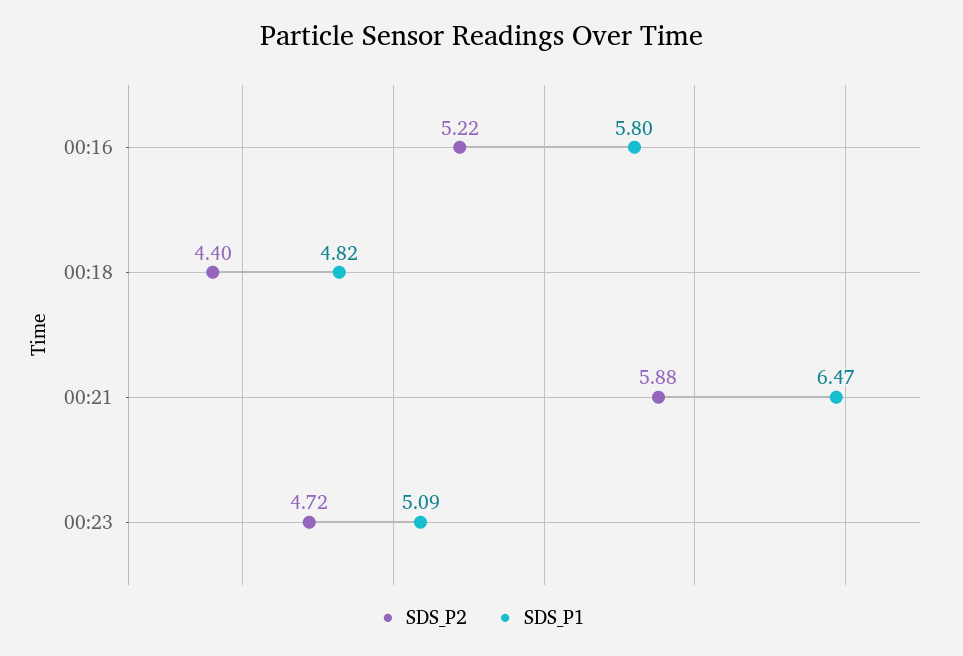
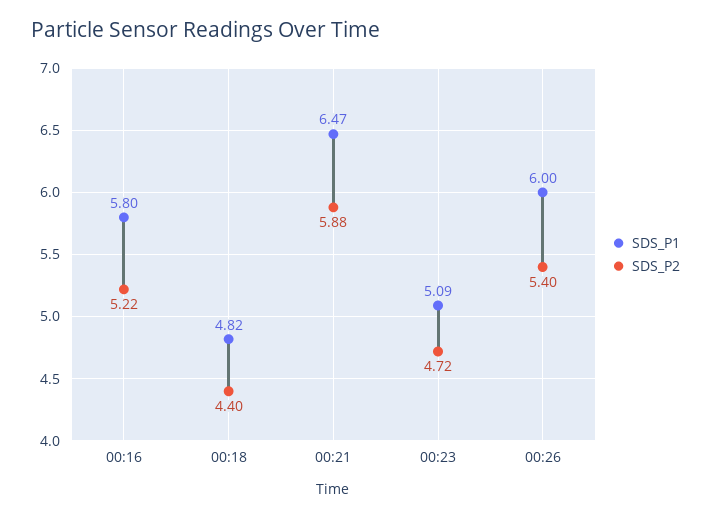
SDS_P1, 00:26: none -> 6
SDS_P2, 00:26: none -> 5.4

